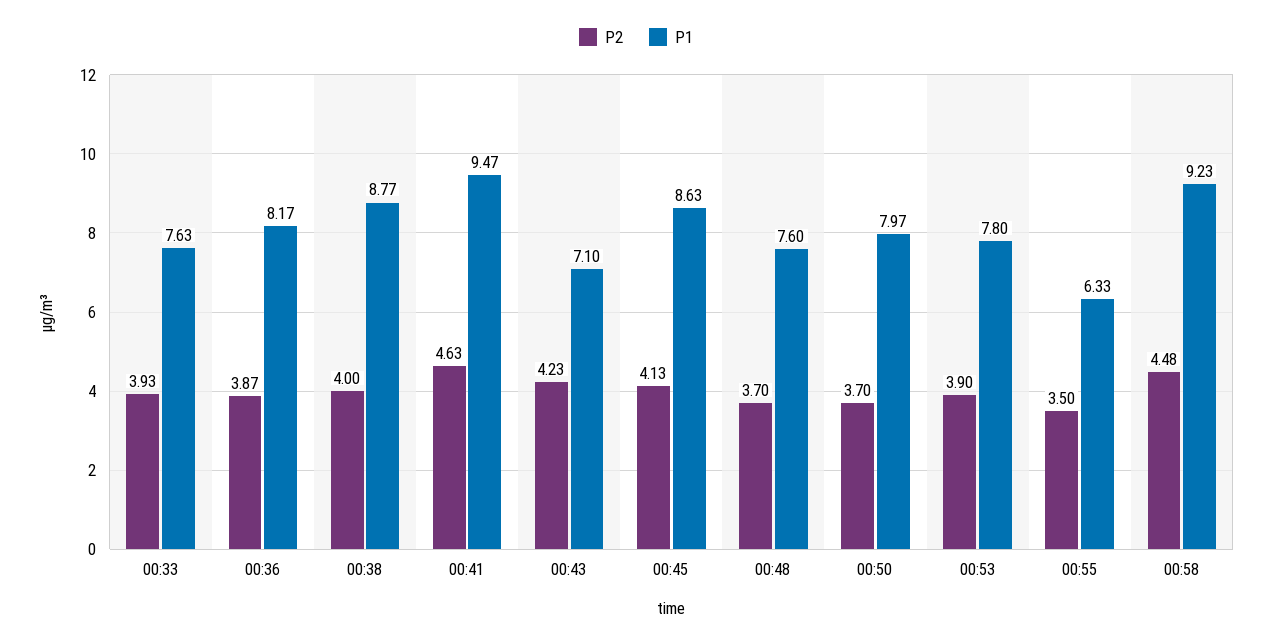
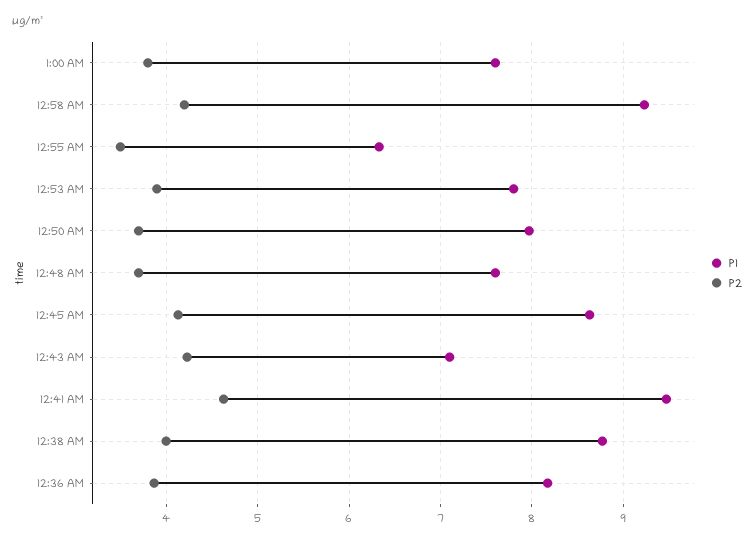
P2, 00:33: 3.93 -> none
P1, 00:33: 7.63 -> none
P2, 00:58: 4.48 -> 4.2
P1, 1:00 AM: none -> 7.6
P2, 1:00 AM: none -> 3.8

